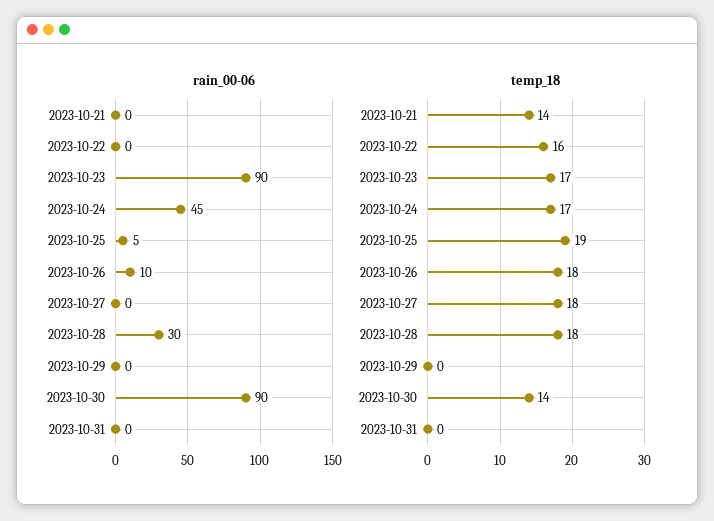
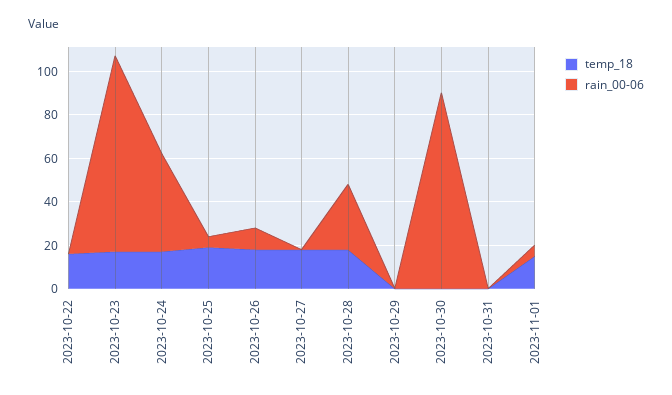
rain_00-06, 2023-10-21: 0 -> none
temp_18, 2023-10-21: 14 -> none
temp_18, 2023-10-30: 14 -> 0
temp_18, 2023-11-01: none -> 15
rain_00-06, 2023-11-01: none -> 5

